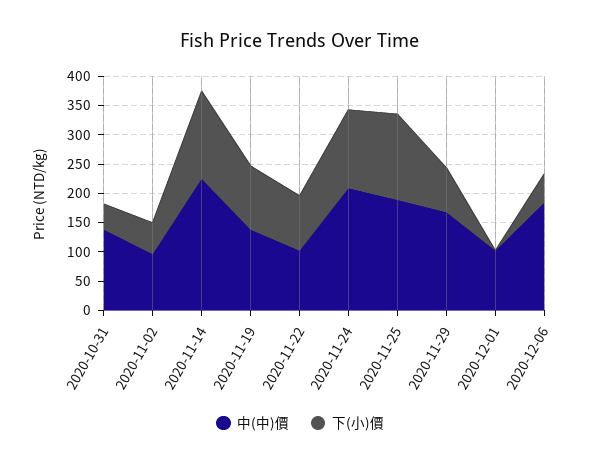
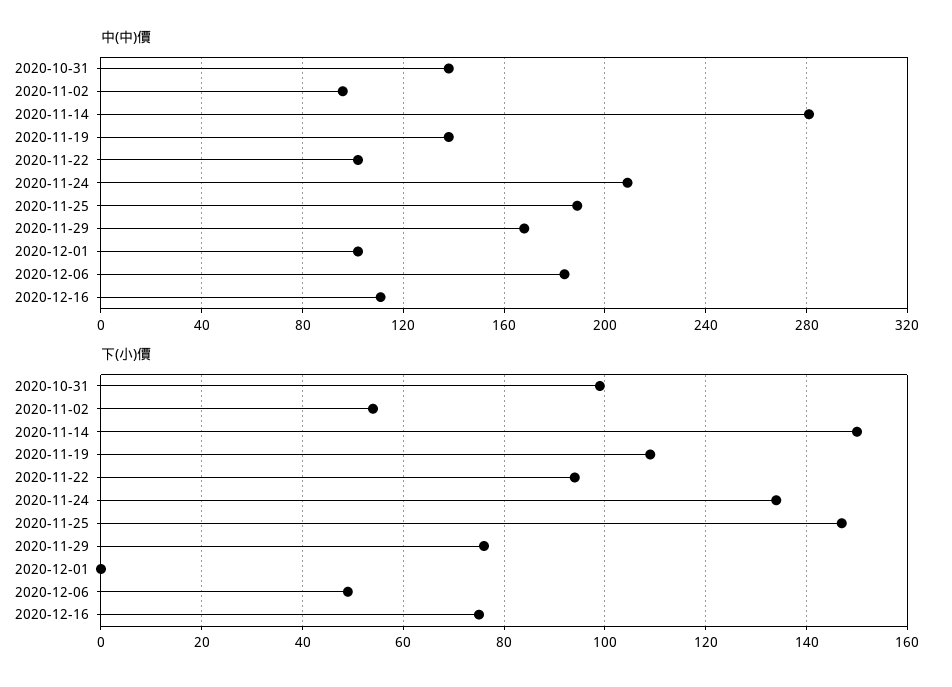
下(小)價, 2020-10-31: 50 -> 100
中(中)價, 2020-11-14: 225 -> 280
中(中)價, 2020-12-16: none -> 110
下(小)價, 2020-12-16: none -> 75

